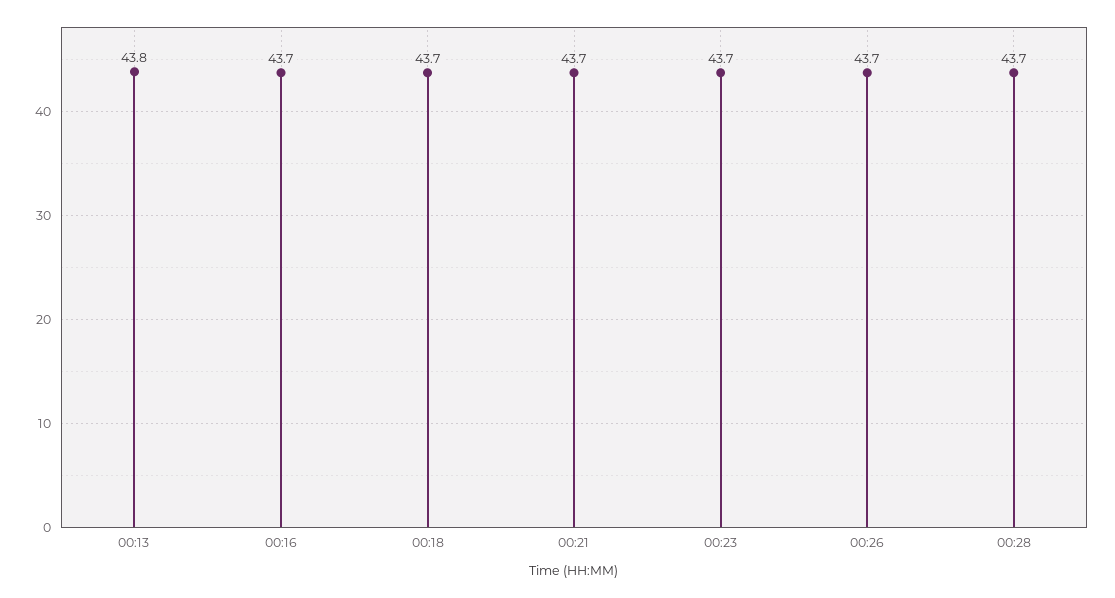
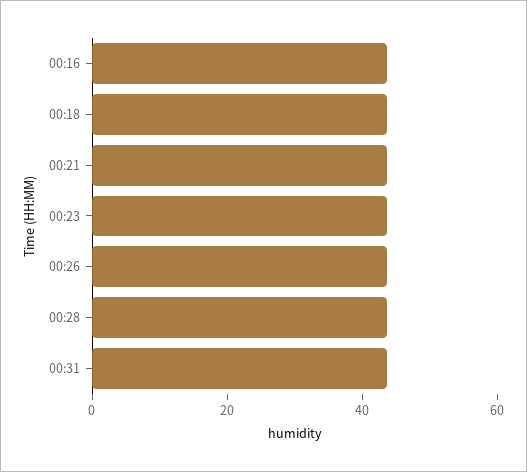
00:13: 43.8 -> none
00:31: none -> 45

